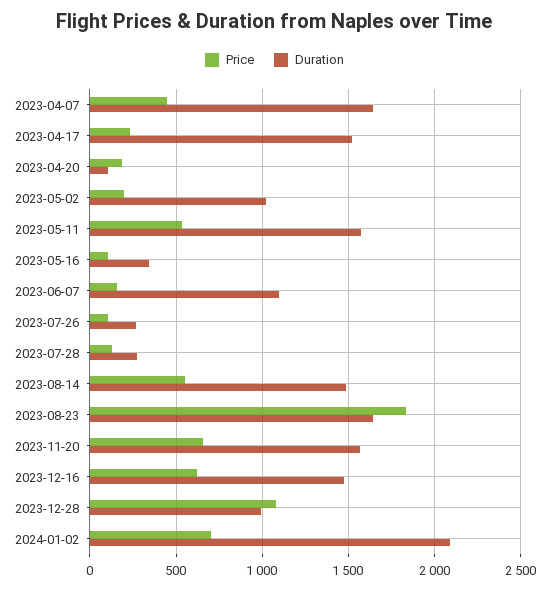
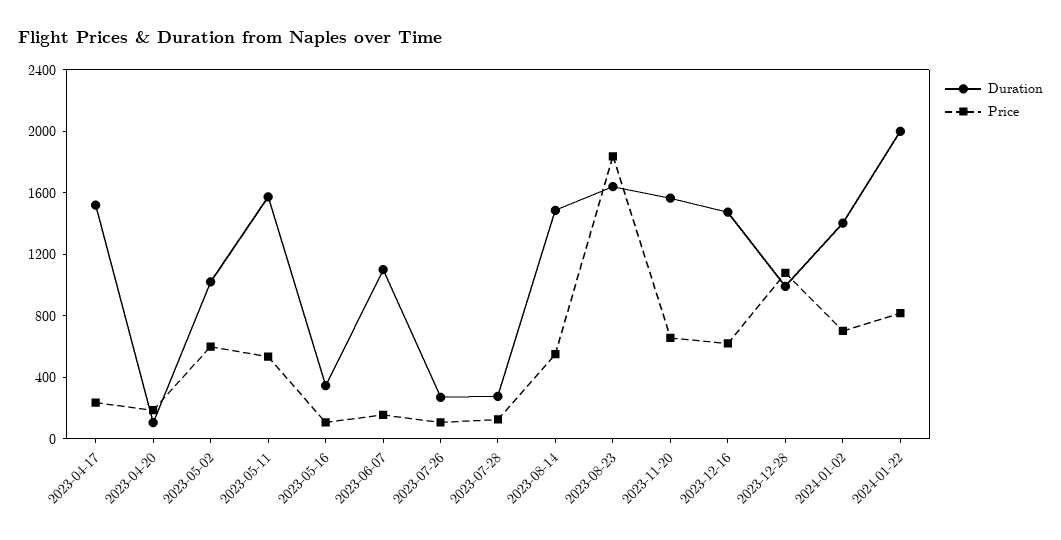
Price, 2023-04-07: 450 -> none
Duration, 2023-04-07: 1650 -> none
Price, 2023-05-02: 200 -> 600
Duration, 2024-01-02: 2100 -> 1400
Duration, 2024-01-22: none -> 2000
Price, 2024-01-22: none -> 800

